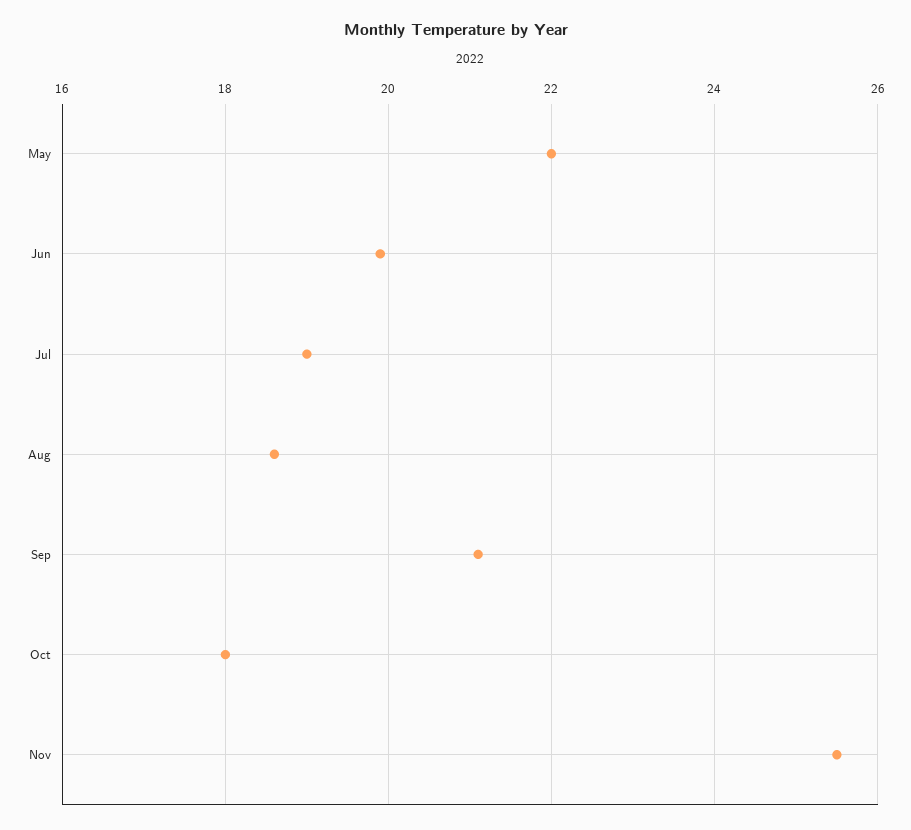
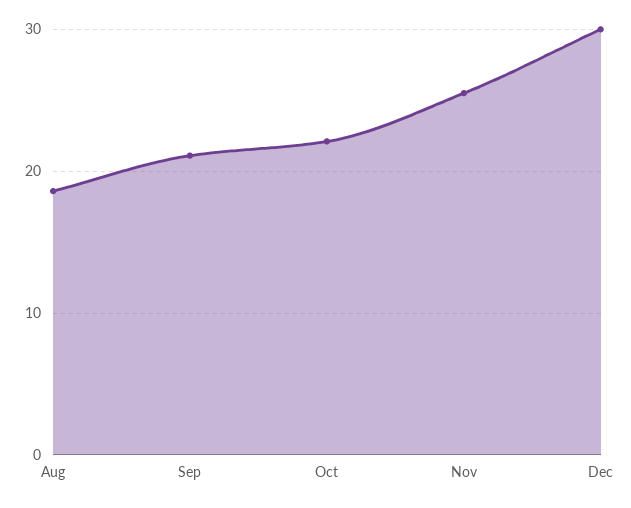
May: 22 -> none
Jun: 20 -> none
Jul: 19 -> none
Oct: 18 -> 22
Dec: none -> 30

